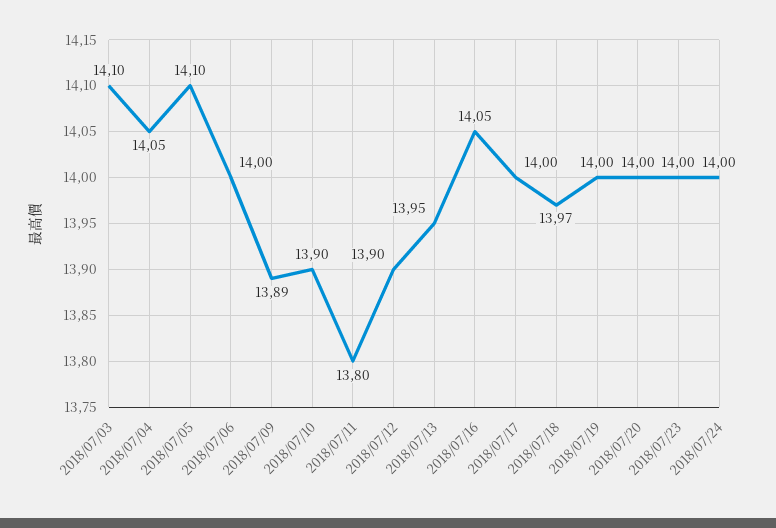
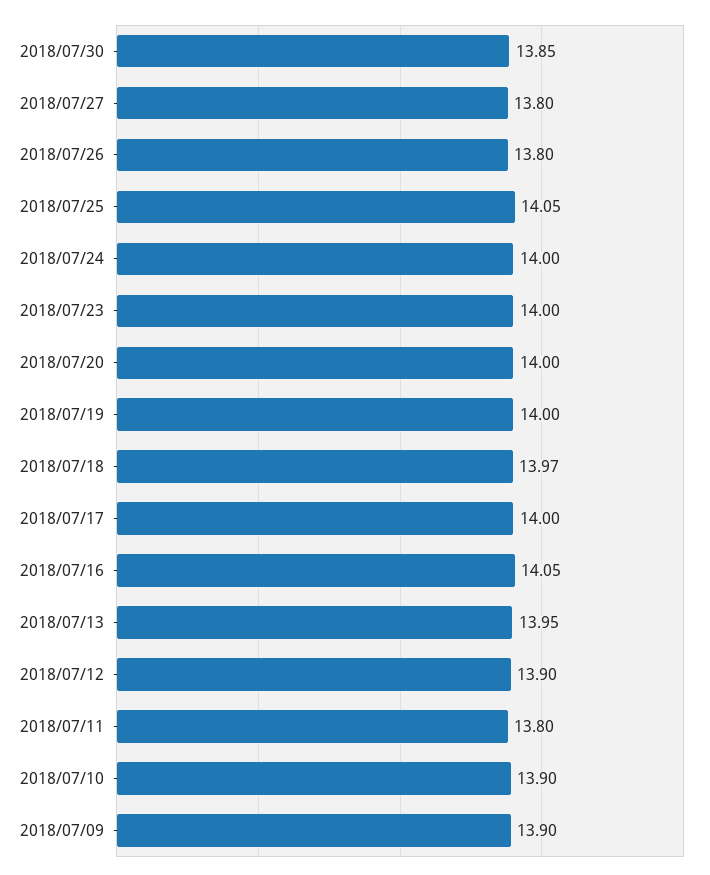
2018/07/03: 14.1 -> none
2018/07/04: 14.05 -> none
2018/07/05: 14.1 -> none
2018/07/06: 14 -> none
2018/07/09: 13.89 -> 13.9
2018/07/30: none -> 13.85
2018/07/27: none -> 13.8
2018/07/26: none -> 13.8
2018/07/25: none -> 14.05

